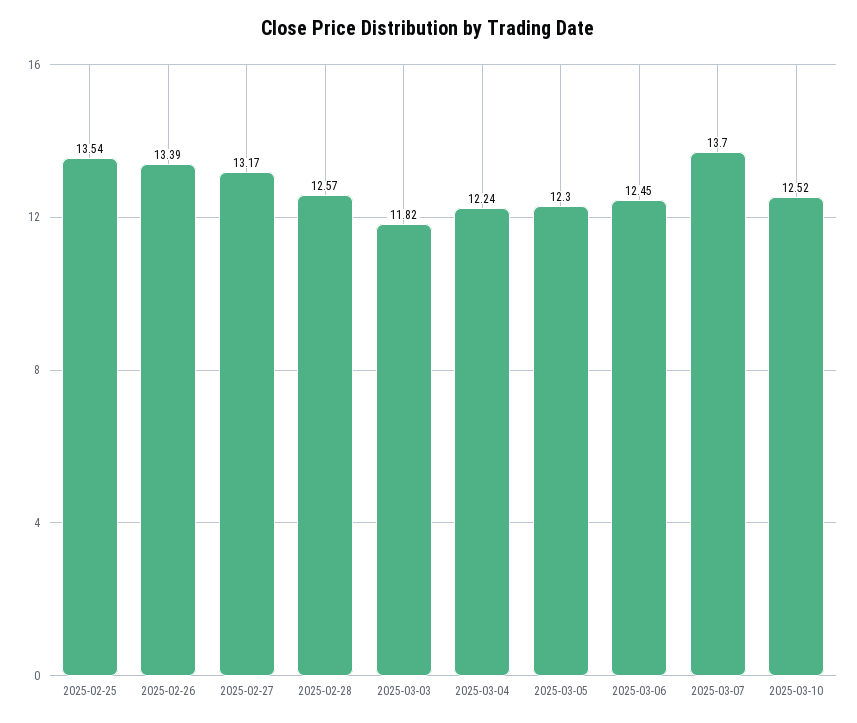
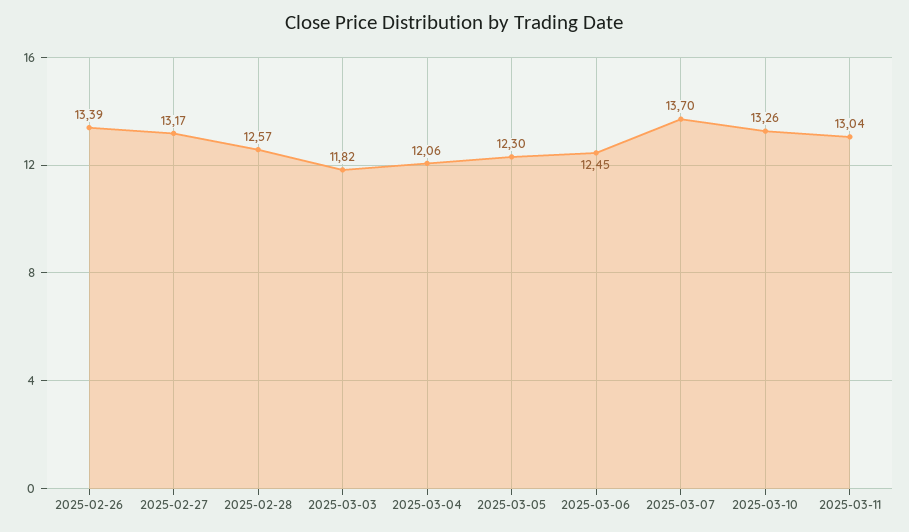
2025-02-25: 13.54 -> none
2025-03-04: 12.24 -> 12.06
2025-03-10: 12.52 -> 13.26
2025-03-11: none -> 13.04

